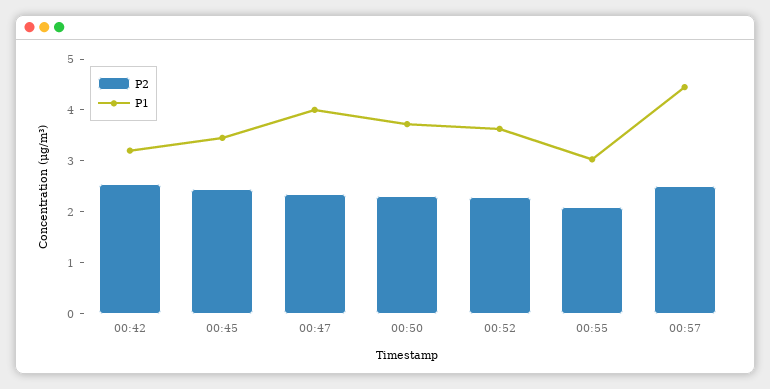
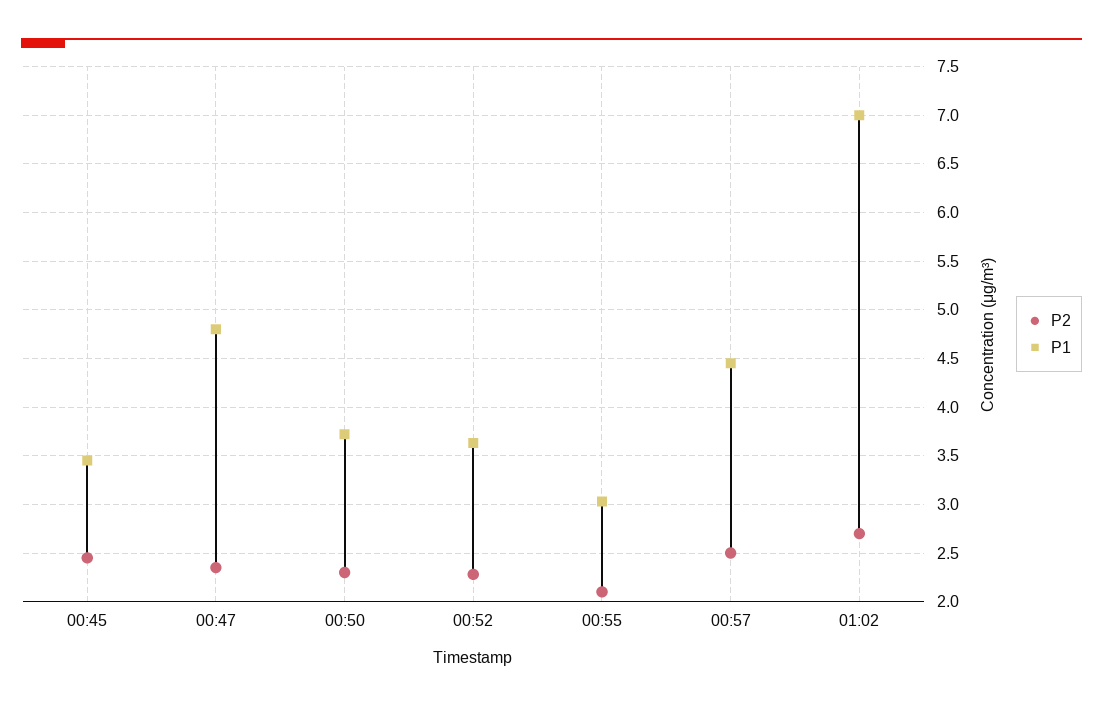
P2, 00:42: 2.6 -> none
P1, 00:42: 3.2 -> none
P1, 00:47: 4 -> 4.8
P2, 01:02: none -> 2.7
P1, 01:02: none -> 7

